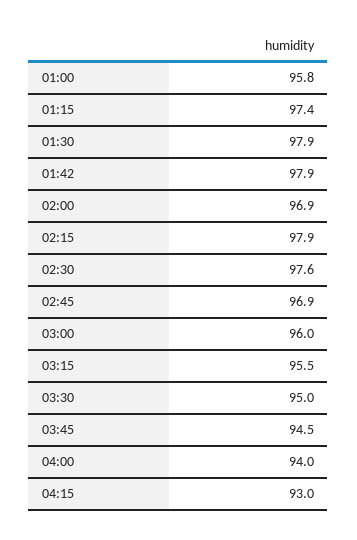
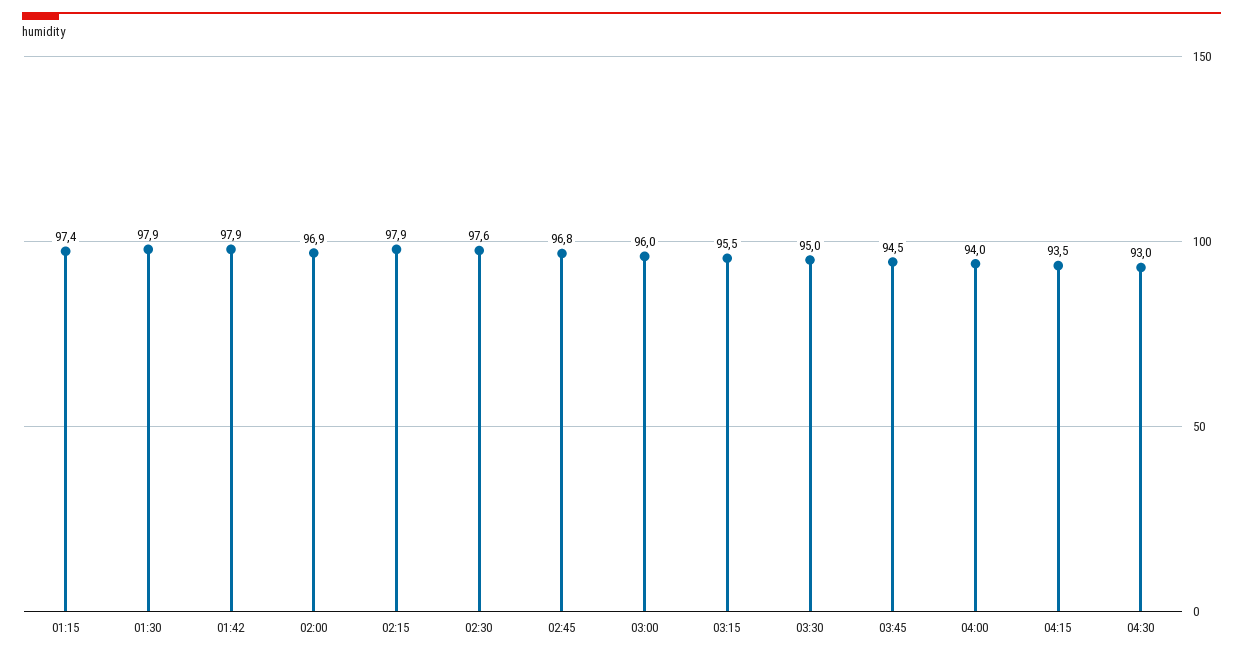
01:00: 95.8 -> none
02:45: 96.9 -> 96.8
04:15: 93 -> 93.5
04:30: none -> 93

